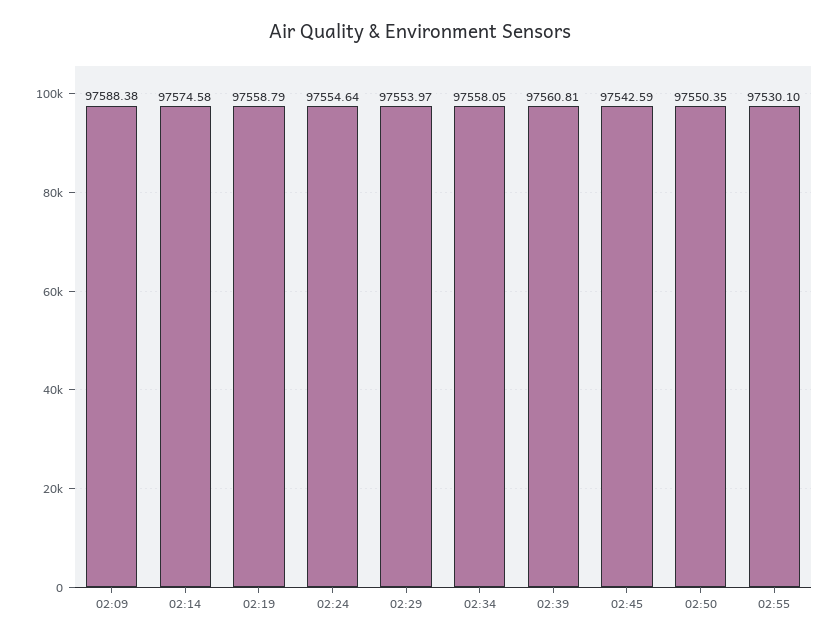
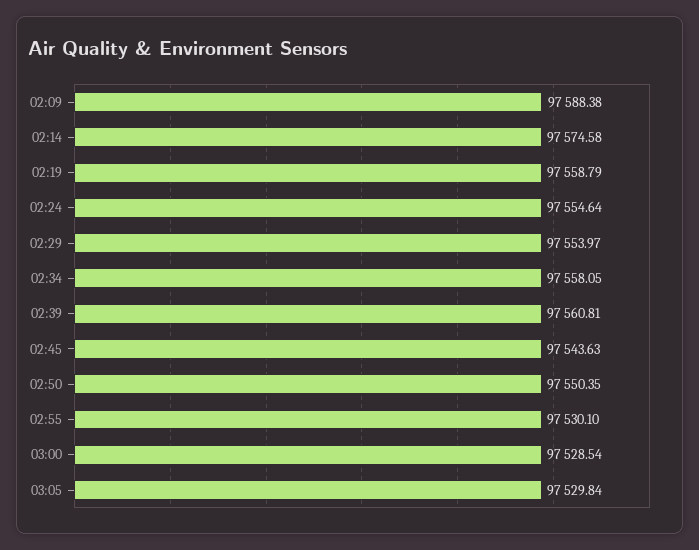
02:45: 97542.59 -> 97543.63
03:00: none -> 97528.54
03:05: none -> 97529.84

